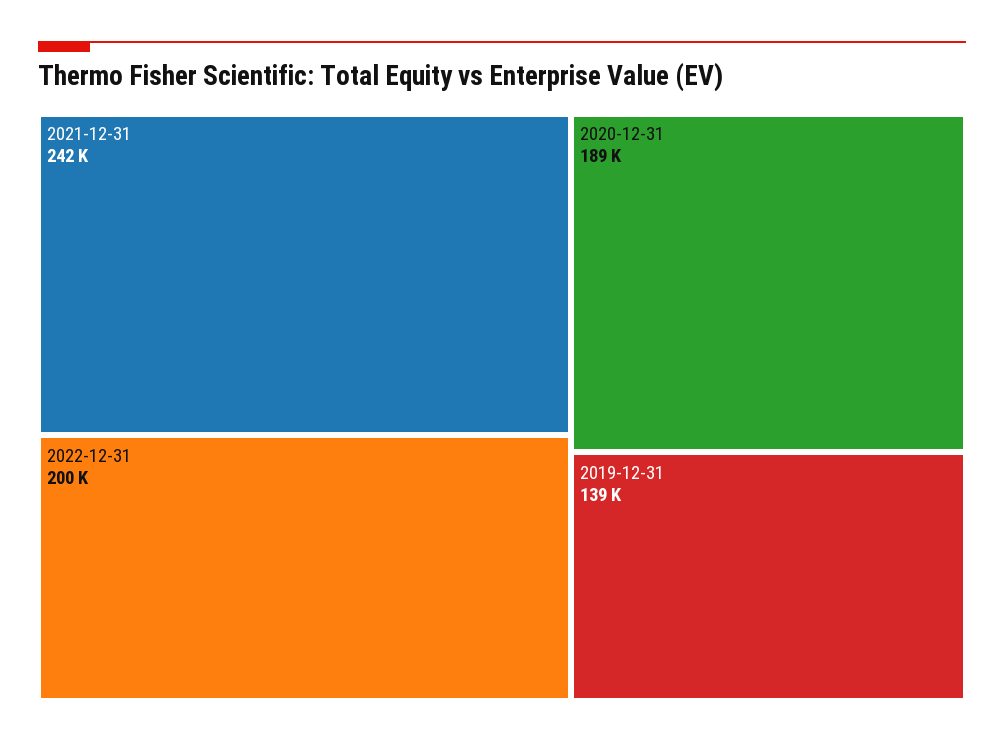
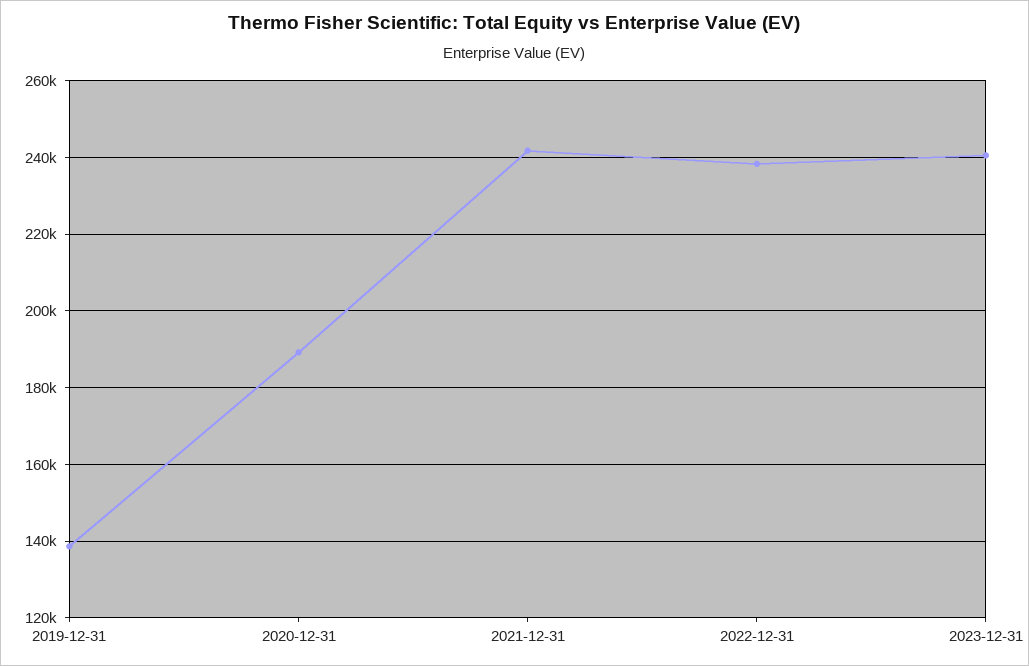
2022-12-31: 200000 -> 238000
2023-12-31: none -> 240000

